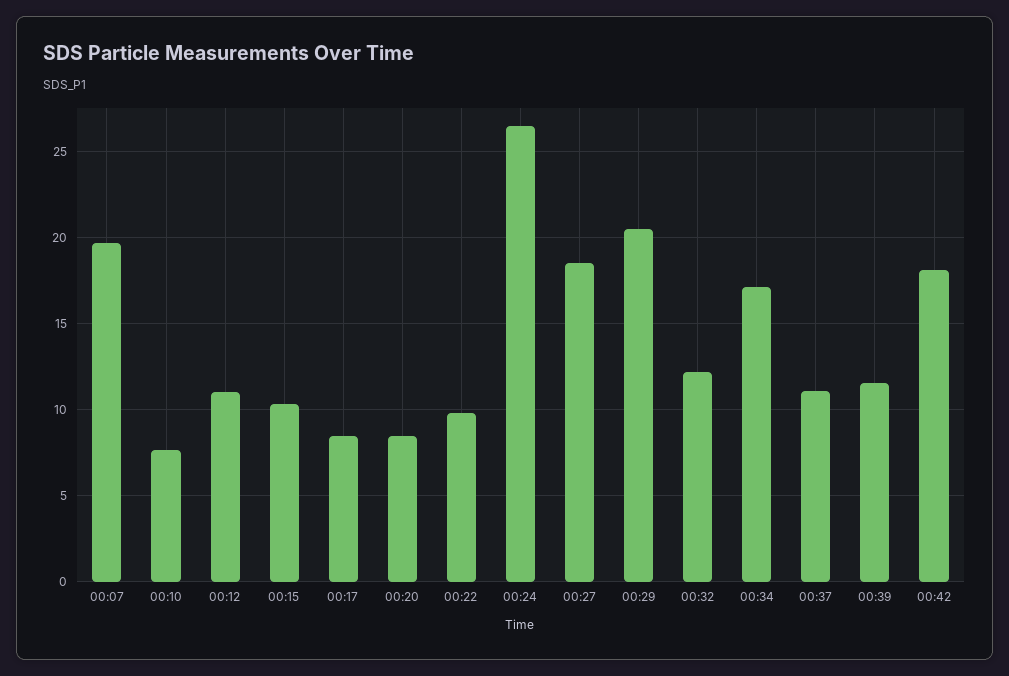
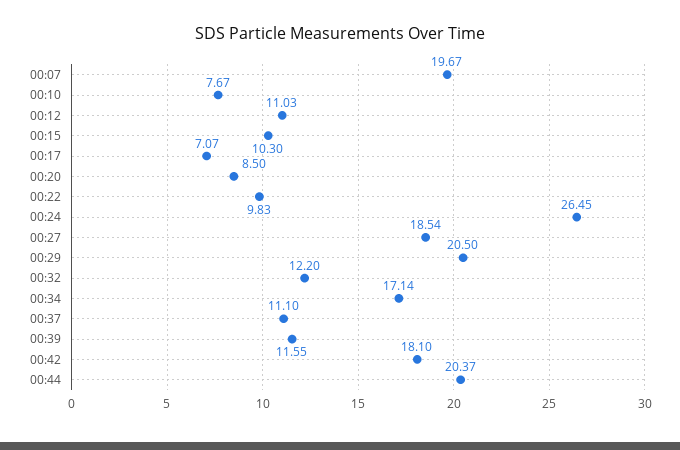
00:17: 8.5 -> 7.07
00:44: none -> 20.37

